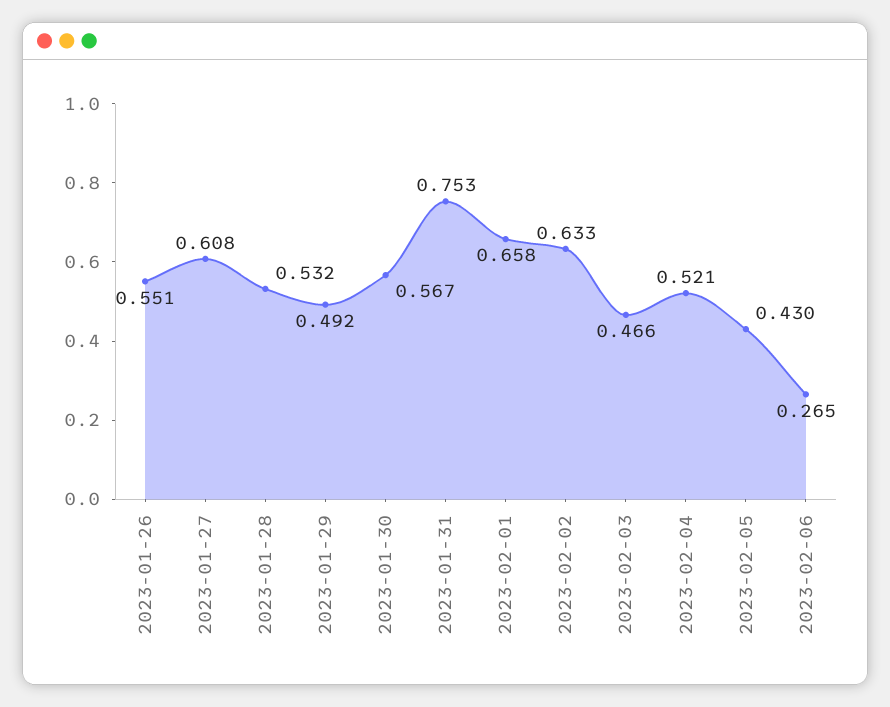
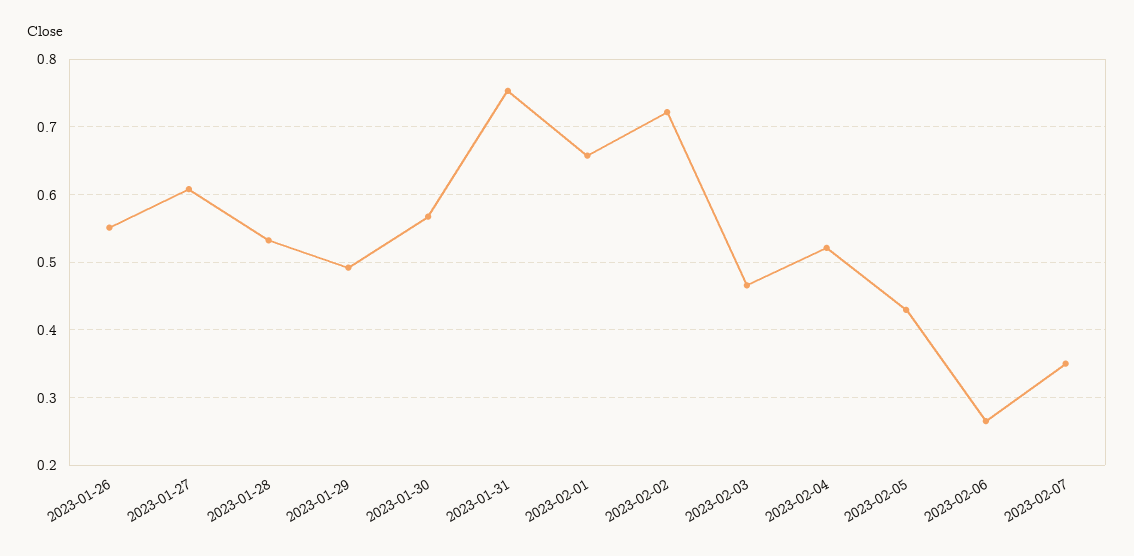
2023-02-02: 0.633 -> 0.72
2023-02-07: none -> 0.35

